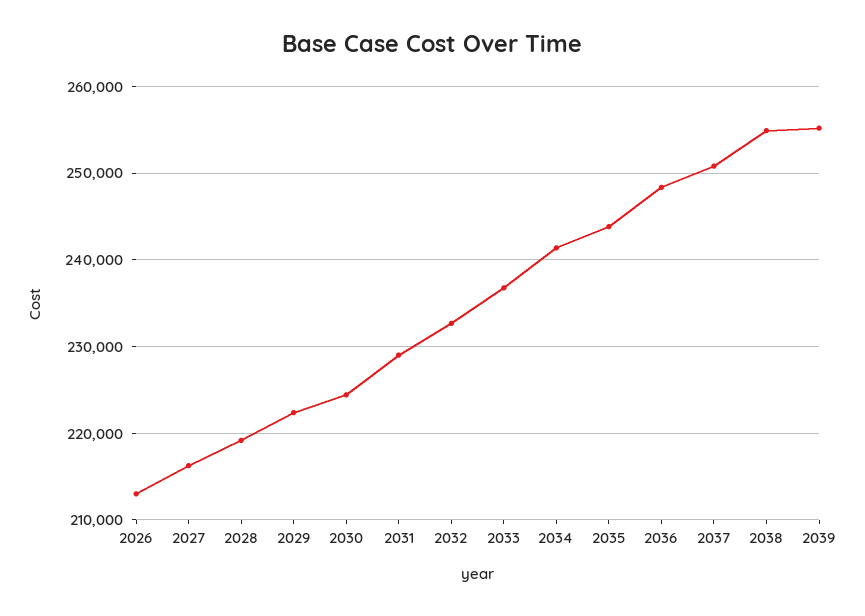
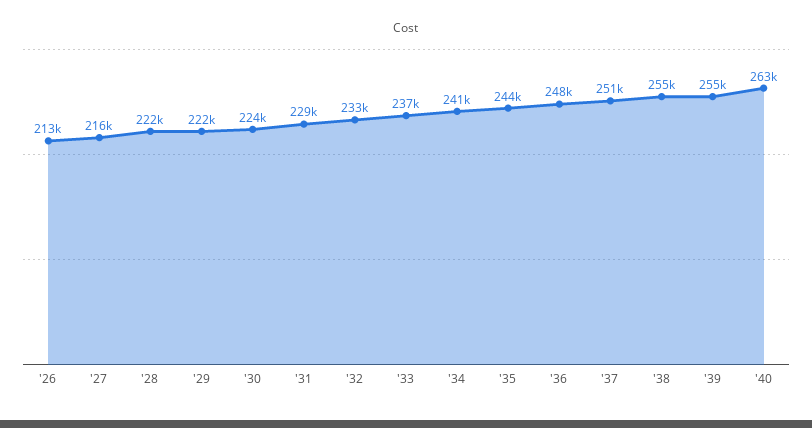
2028: 219000 -> 222000
'40: none -> 263000

